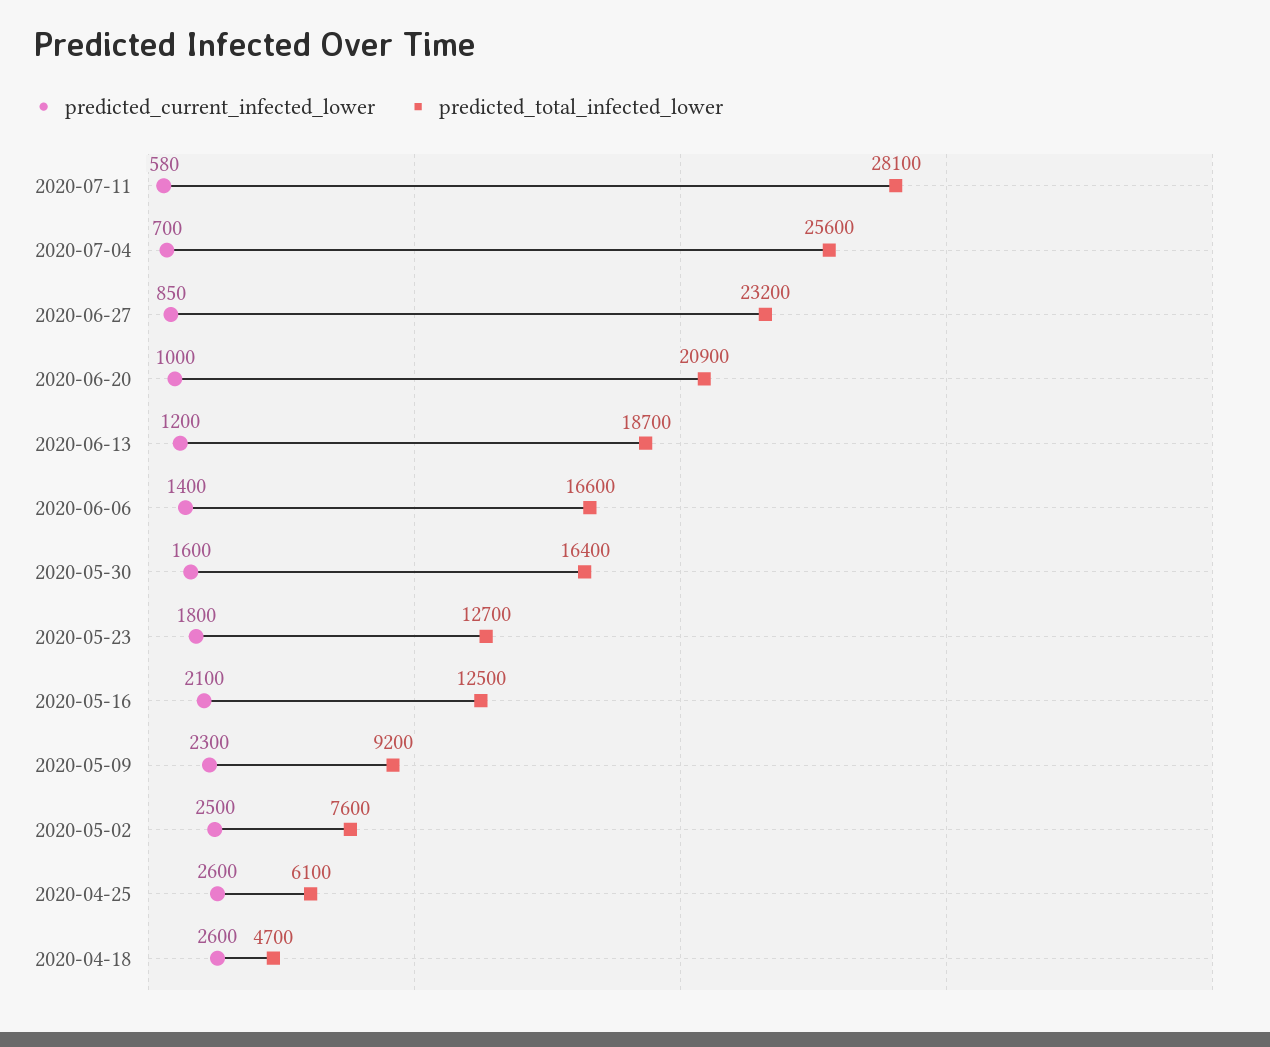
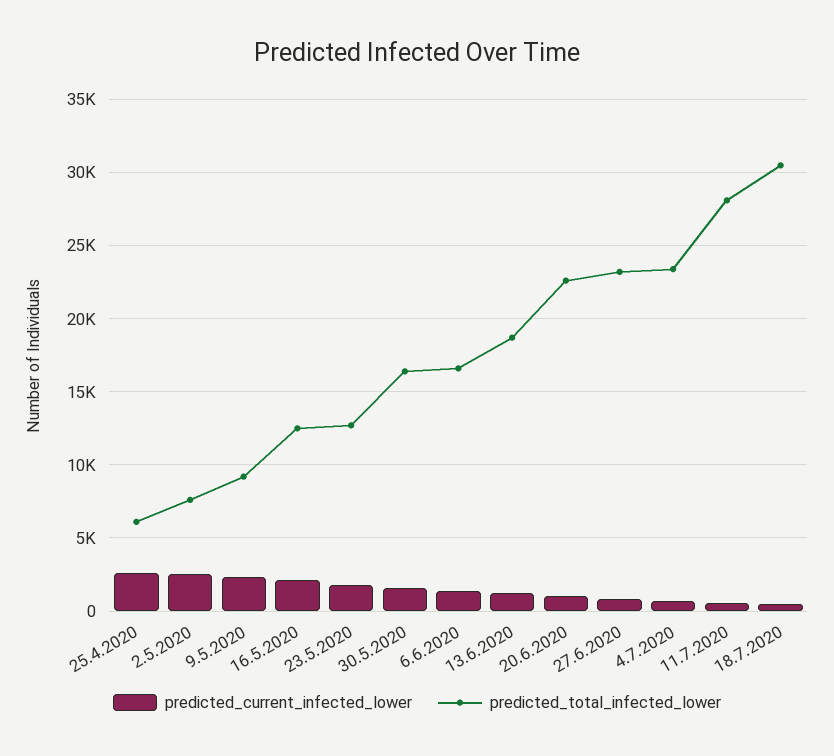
predicted_total_infected_lower, 2020-07-04: 25600 -> 23500
predicted_total_infected_lower, 2020-06-20: 20900 -> 22500
predicted_current_infected_lower, 2020-04-18: 2600 -> none
predicted_total_infected_lower, 2020-04-18: 4700 -> none
predicted_current_infected_lower, 18.7.2020: none -> 500
predicted_total_infected_lower, 18.7.2020: none -> 30500

